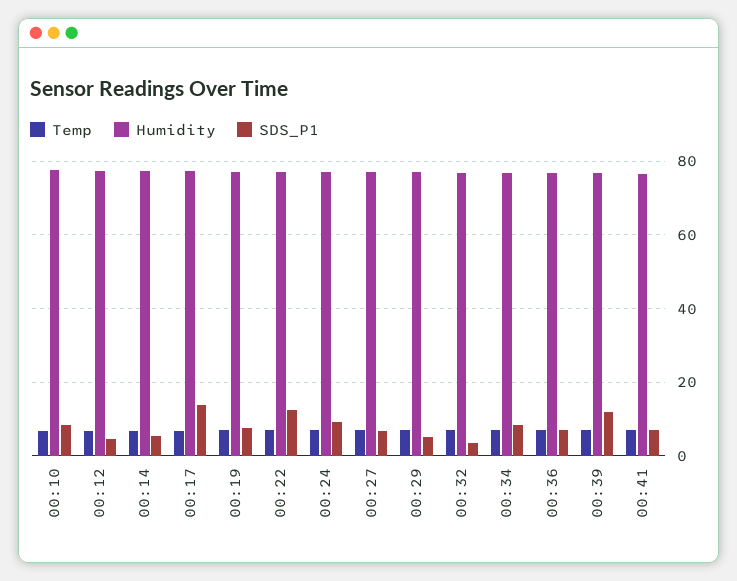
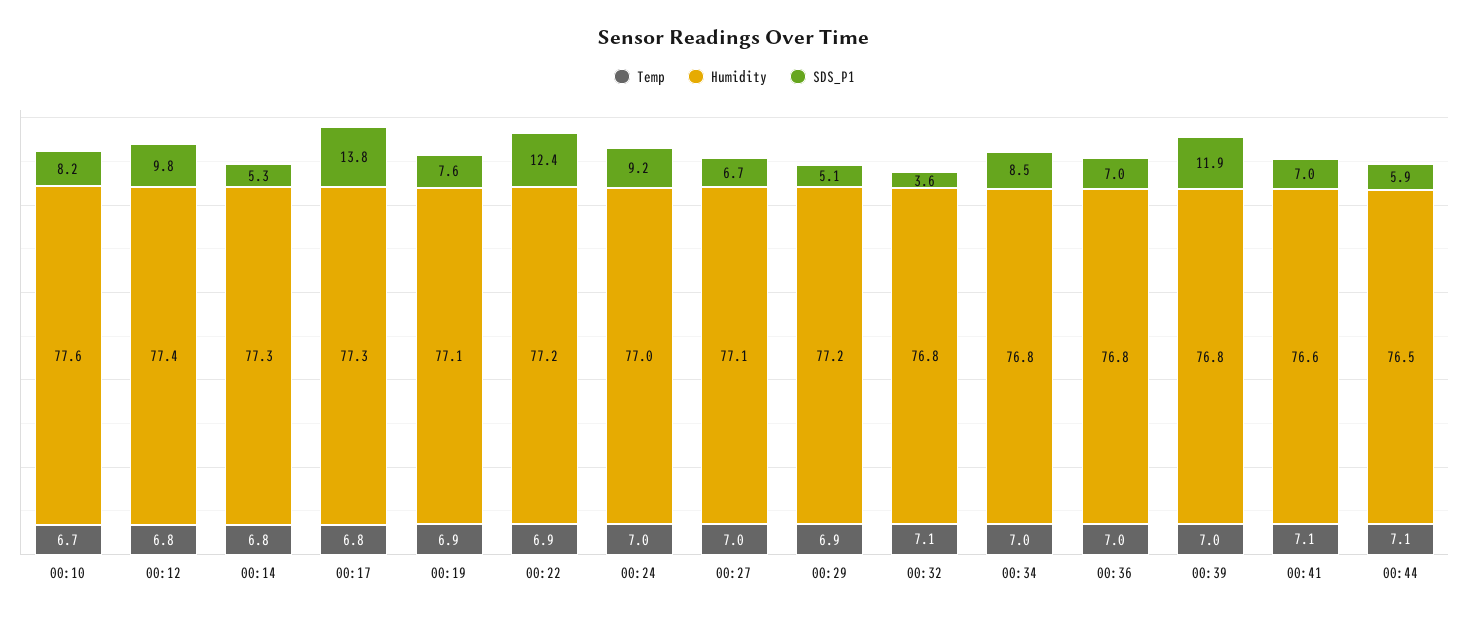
SDS_P1, 00:12: 4 -> 9.8
Temp, 00:44: none -> 7.1
Humidity, 00:44: none -> 76.5
SDS_P1, 00:44: none -> 5.9

